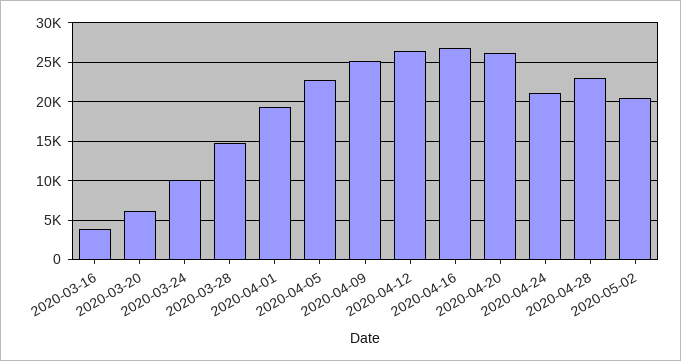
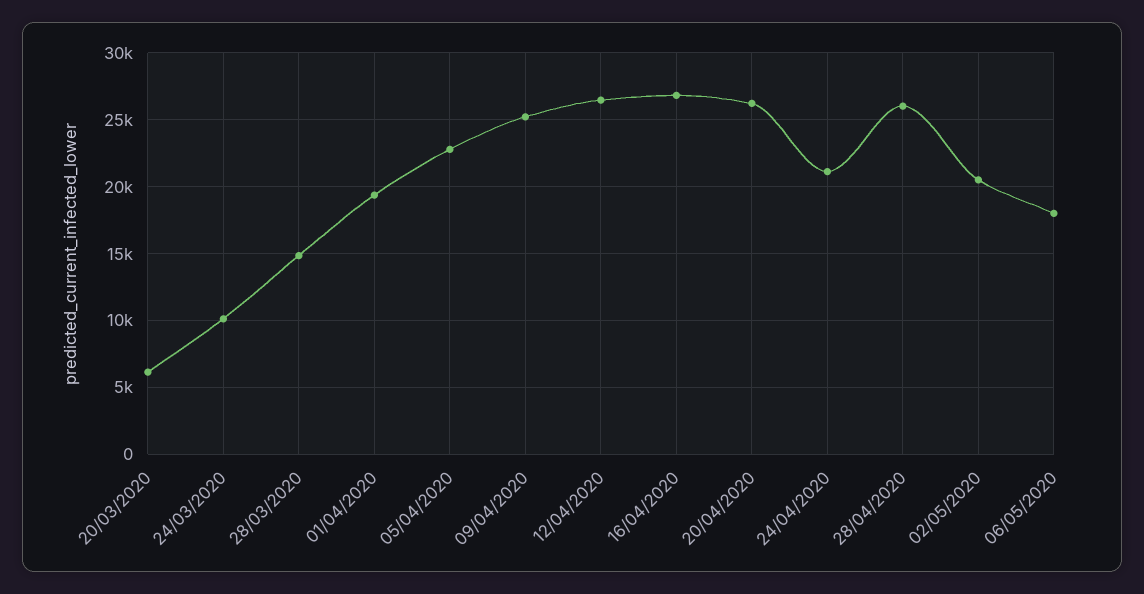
2020-03-16: 4000 -> none
2020-04-28: 23000 -> 26000
06/05/2020: none -> 18000

